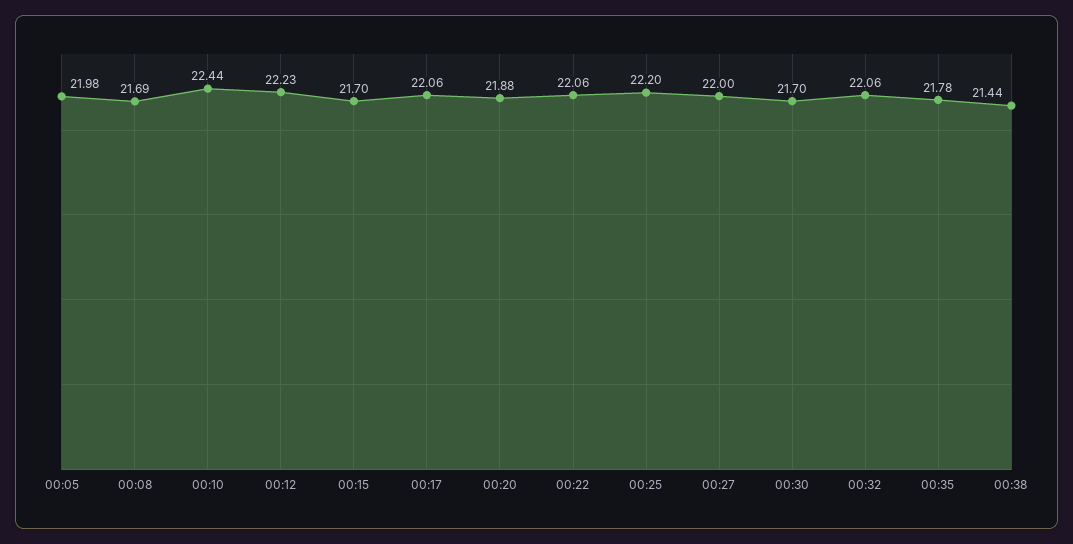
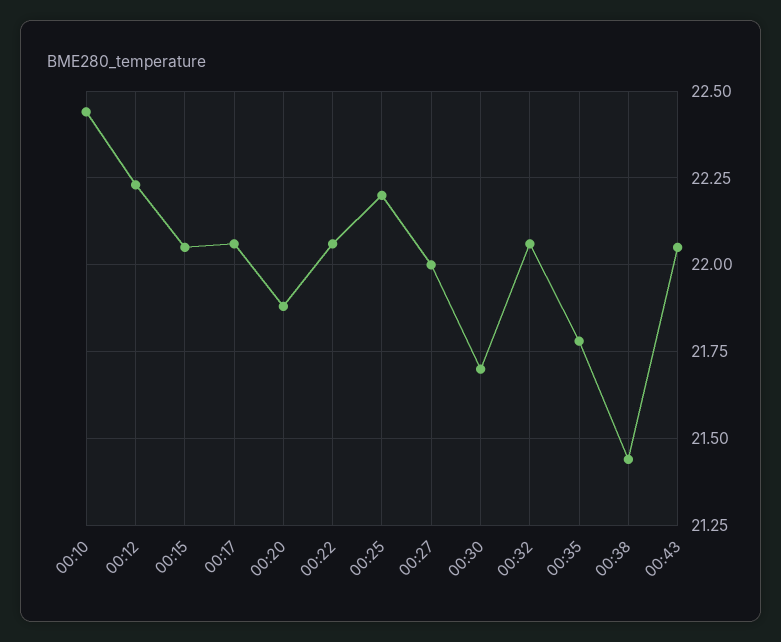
00:05: 21.98 -> none
00:08: 21.69 -> none
00:15: 21.7 -> 22.05
00:43: none -> 22.05

